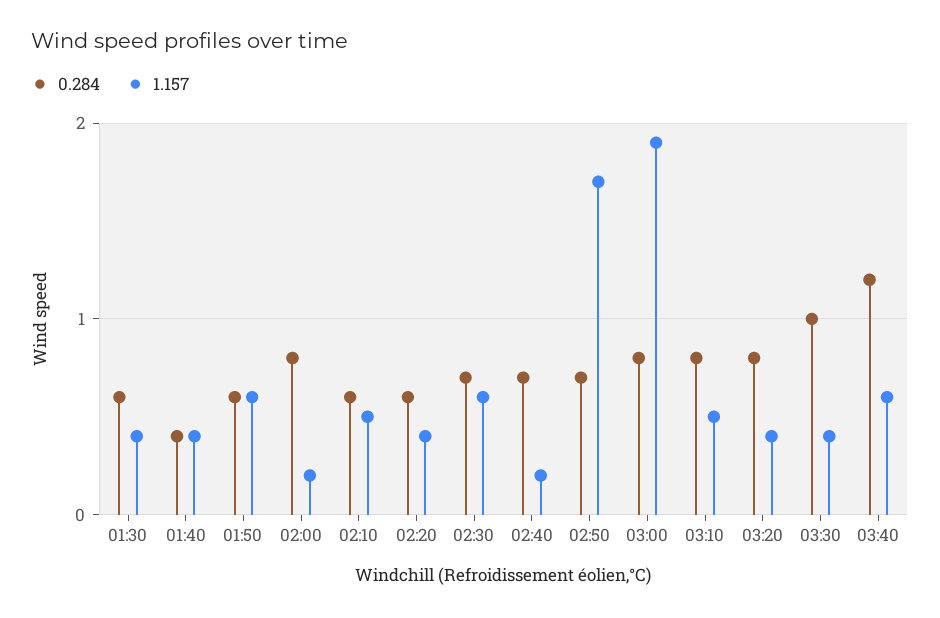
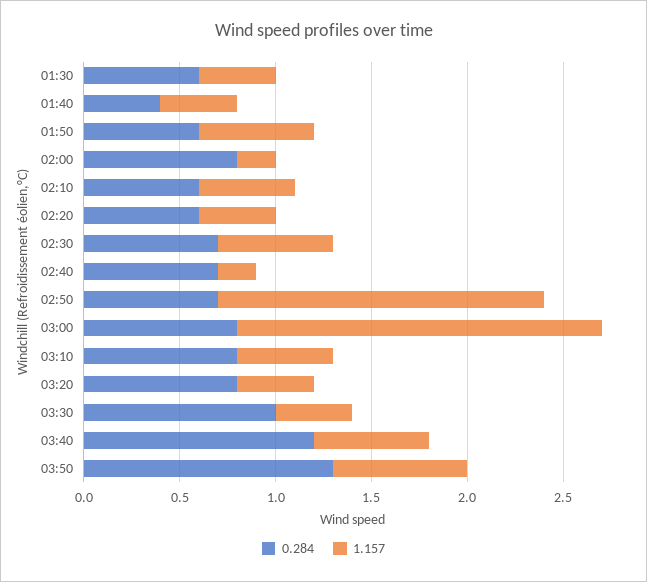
0.284, 03:50: none -> 1.3
1.157, 03:50: none -> 0.7

